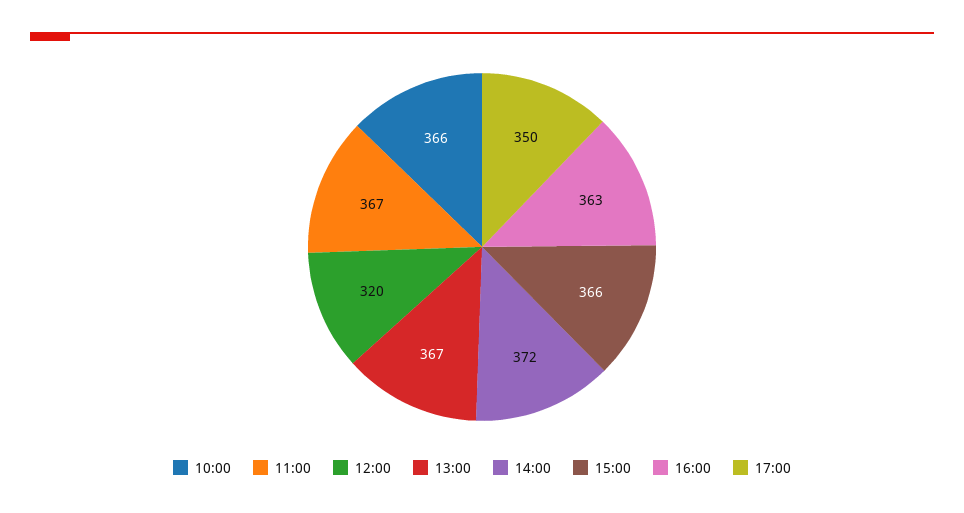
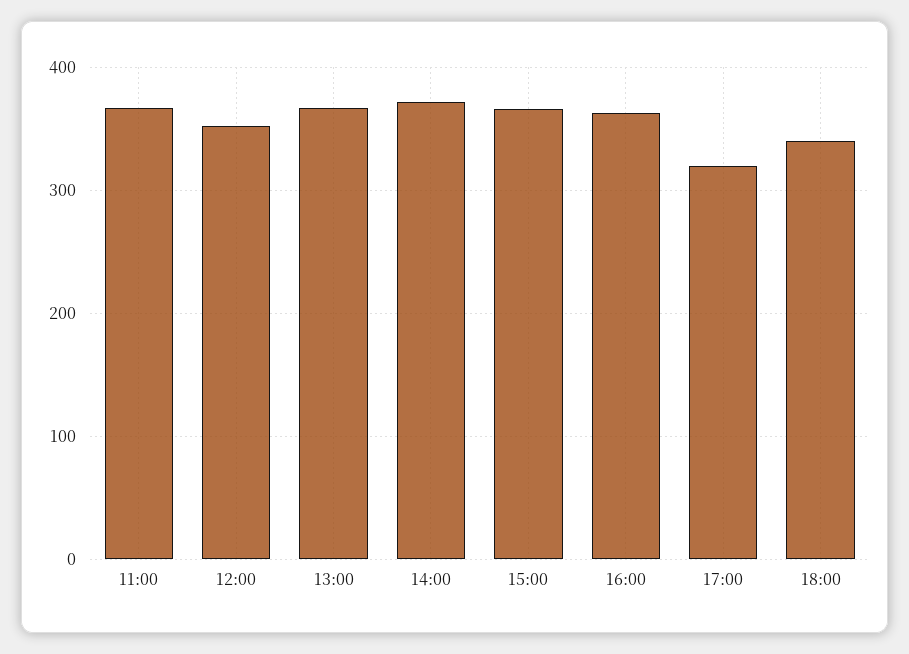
10:00: 366 -> none
12:00: 320 -> 350
17:00: 350 -> 320
18:00: none -> 340

